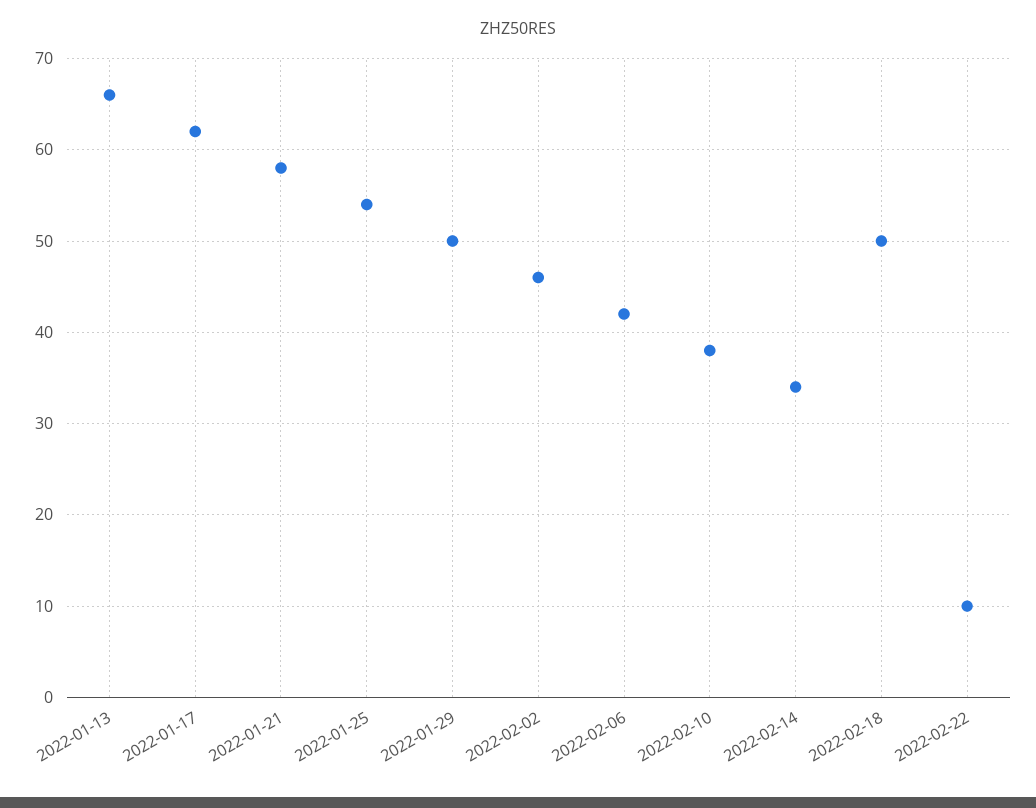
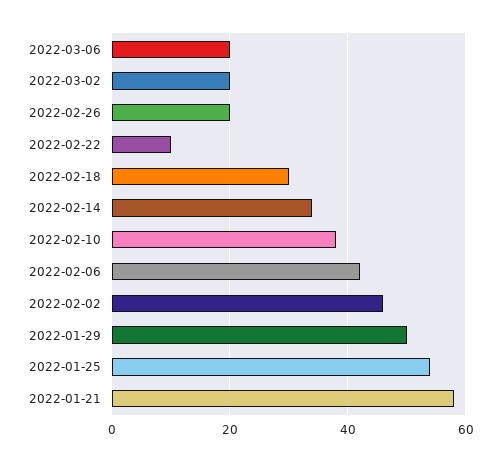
2022-01-13: 66 -> none
2022-01-17: 62 -> none
2022-02-18: 50 -> 30
2022-03-06: none -> 20
2022-03-02: none -> 20
2022-02-26: none -> 20

